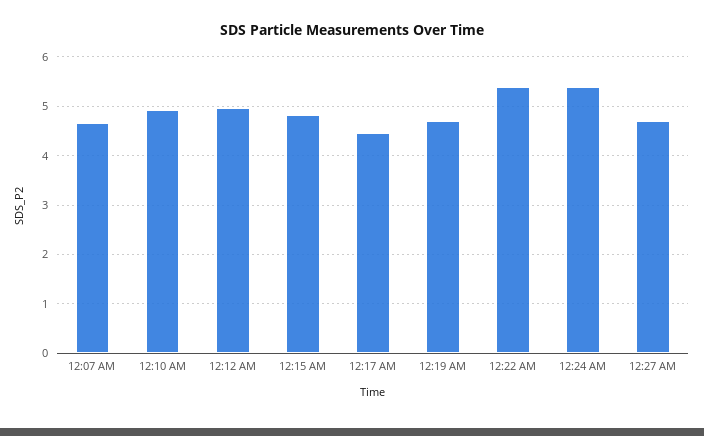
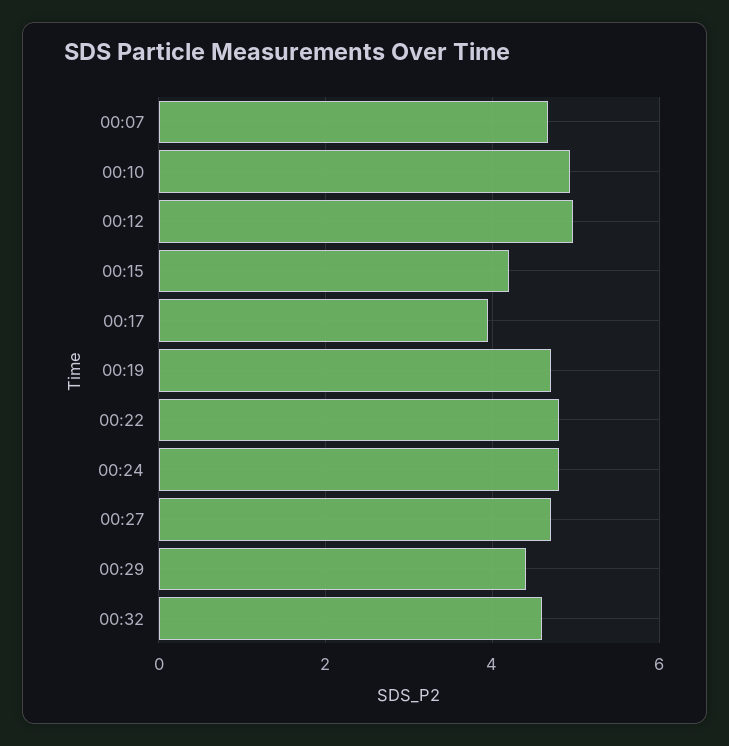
12:15 AM: 4.8 -> 4.2
12:17 AM: 4.4 -> 4
12:22 AM: 5.4 -> 4.8
12:24 AM: 5.4 -> 4.8
00:29: none -> 4.4
00:32: none -> 4.6

